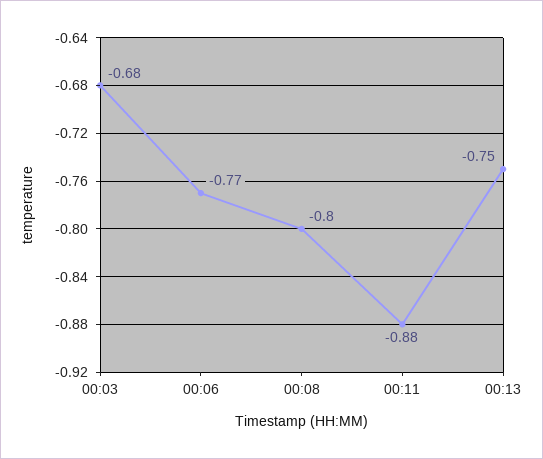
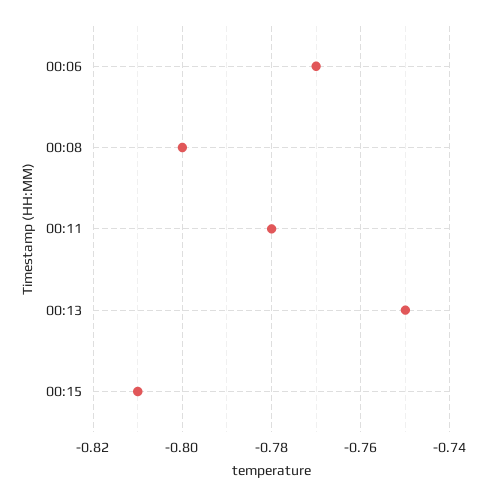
00:03: -0.68 -> none
00:11: -0.88 -> -0.78
00:15: none -> -0.81

